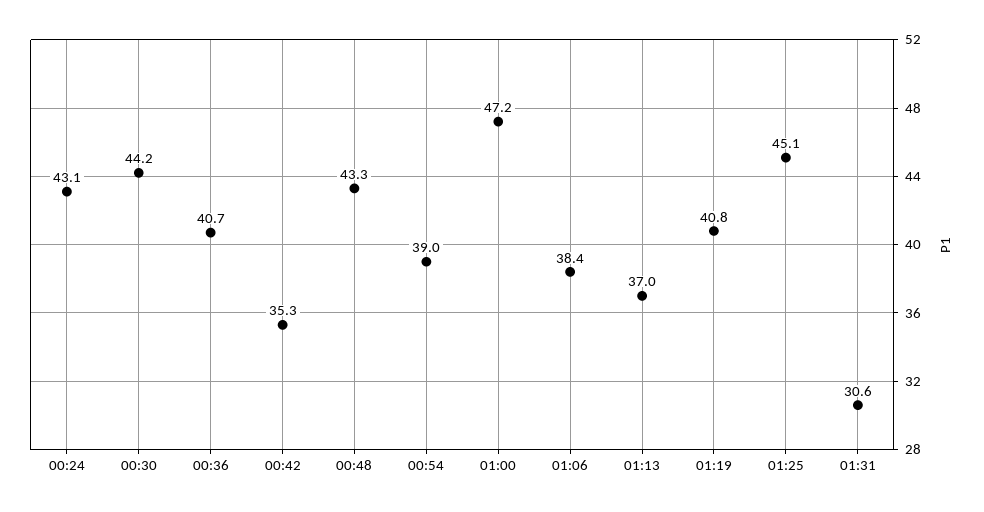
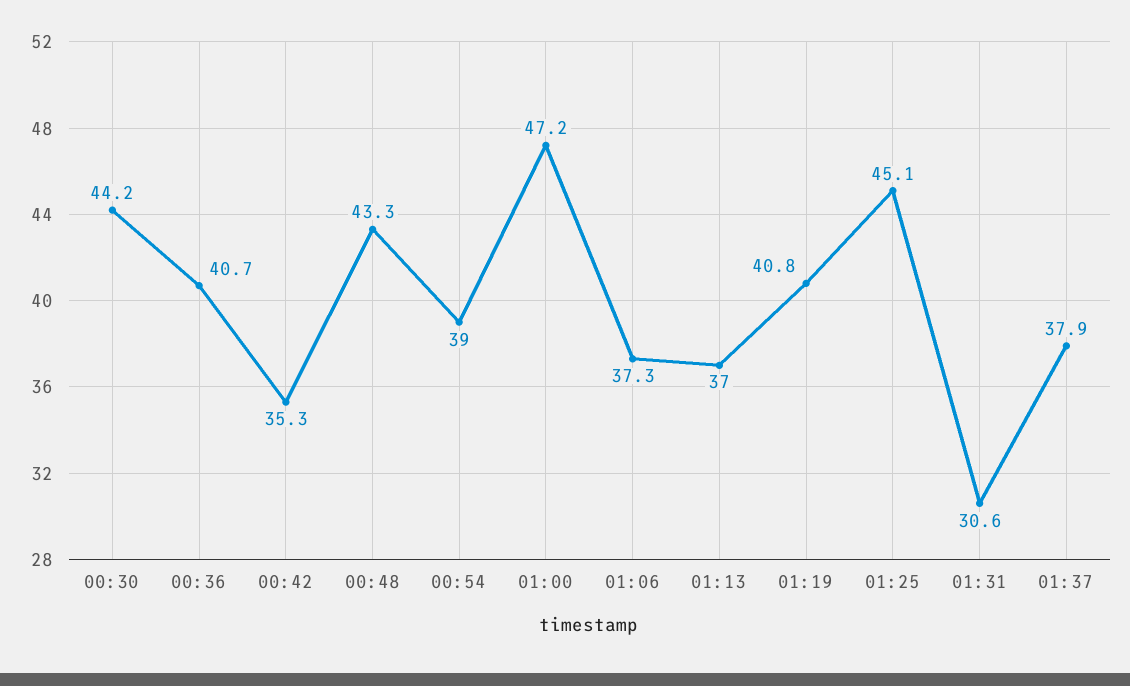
00:24: 43.1 -> none
01:06: 38.4 -> 37.3
01:37: none -> 37.9

